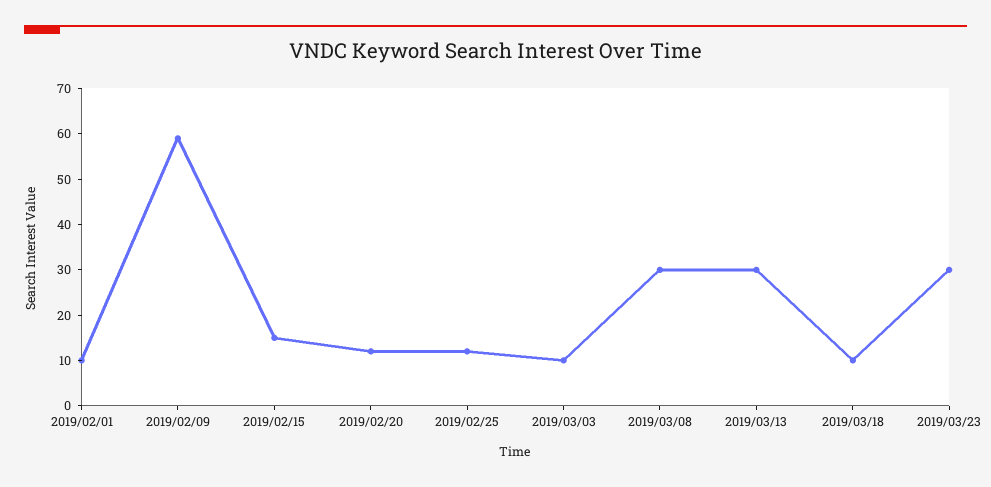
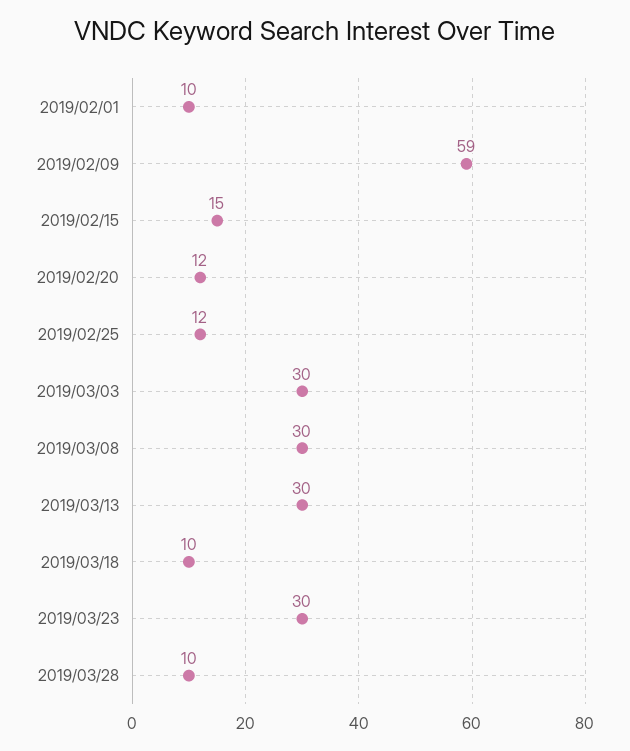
2019/03/03: 10 -> 30
2019/03/28: none -> 10

